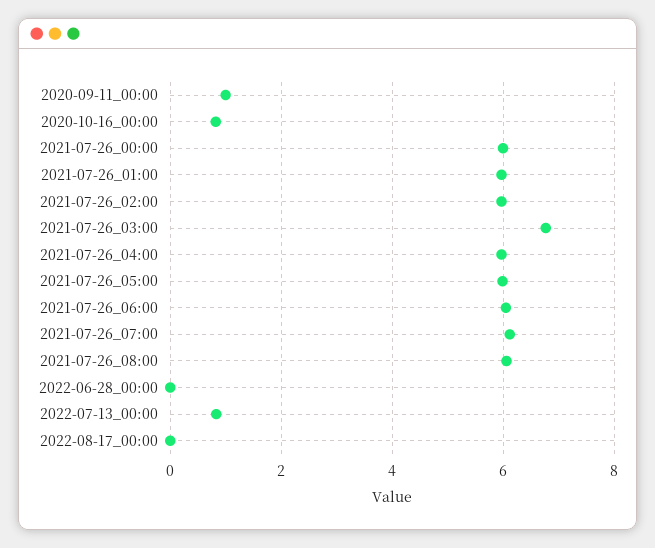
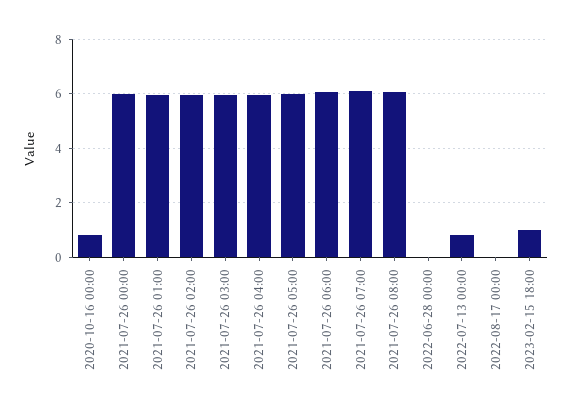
2020-09-11_00:00: 1 -> none
2021-07-26_03:00: 6.8 -> 6
2023-02-15 18:00: none -> 1

